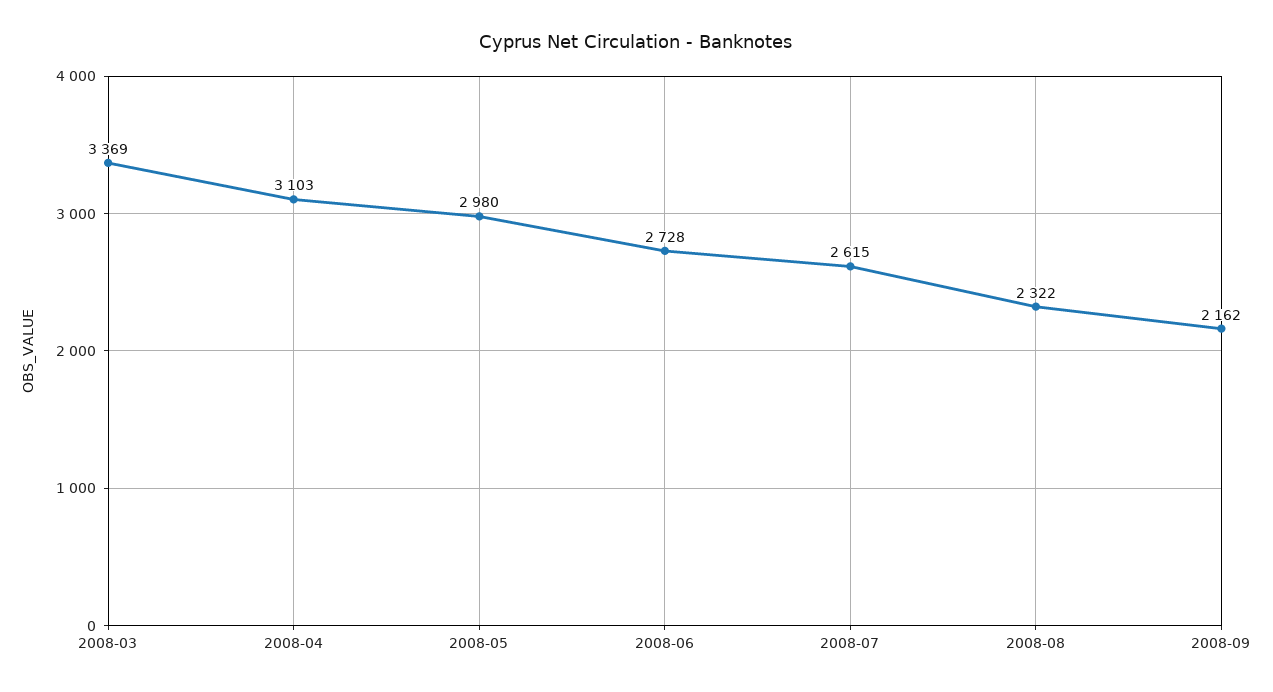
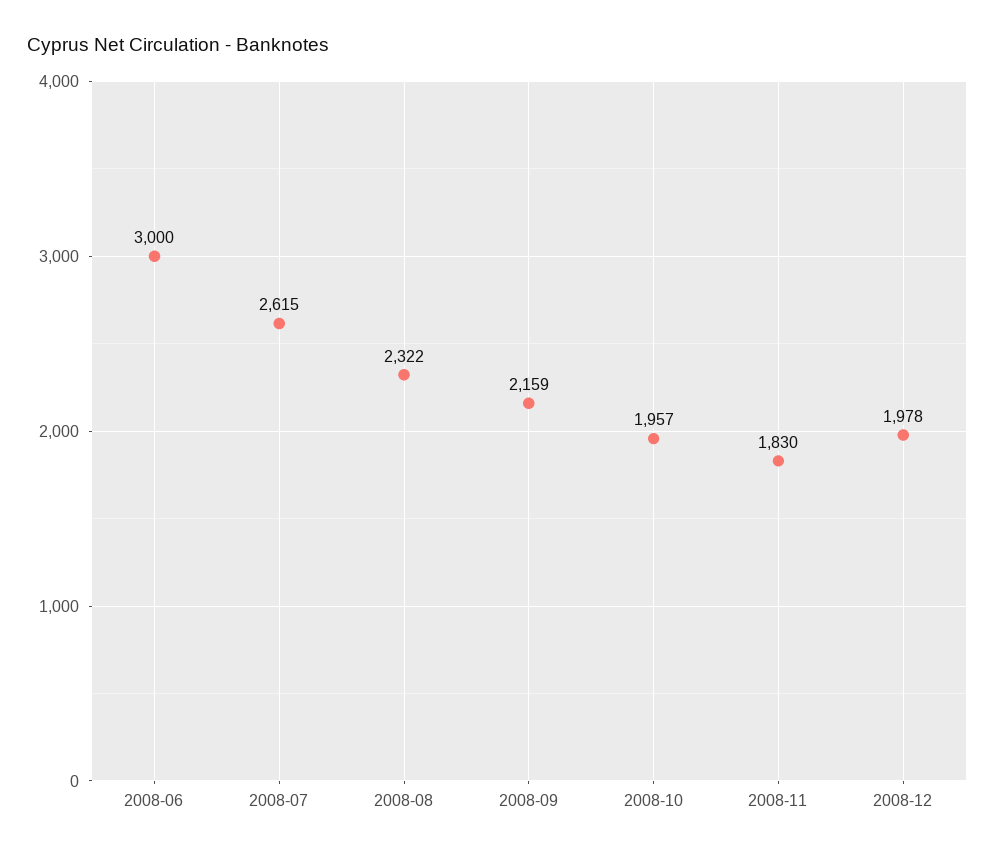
2008-03: 3369 -> none
2008-04: 3103 -> none
2008-05: 2980 -> none
2008-06: 2728 -> 3000
2008-09: 2162 -> 2159
2008-10: none -> 1957
2008-11: none -> 1830
2008-12: none -> 1978

